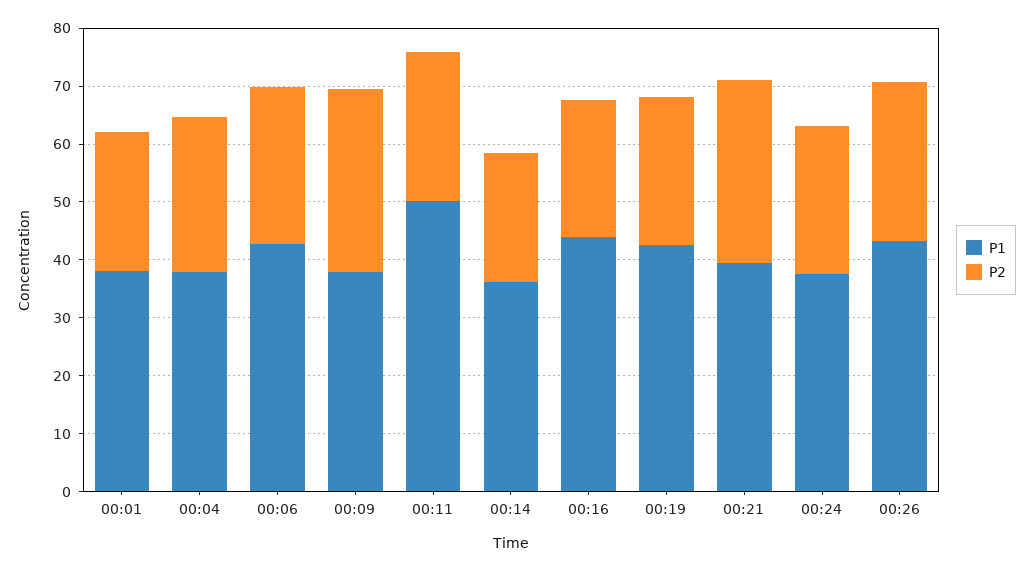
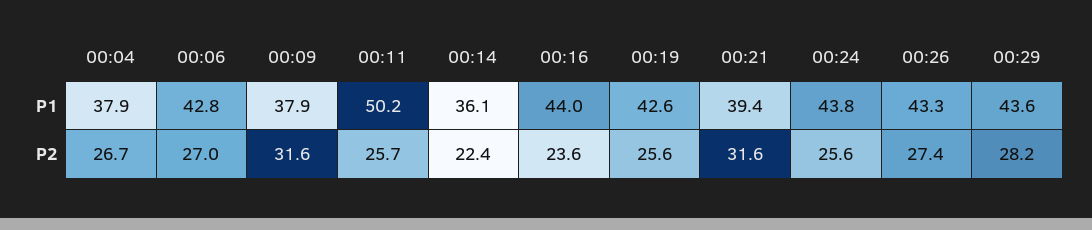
P1, 00:01: 38 -> none
P2, 00:01: 24 -> none
P1, 00:24: 38 -> 43.8
P1, 00:29: none -> 43.6
P2, 00:29: none -> 28.2

